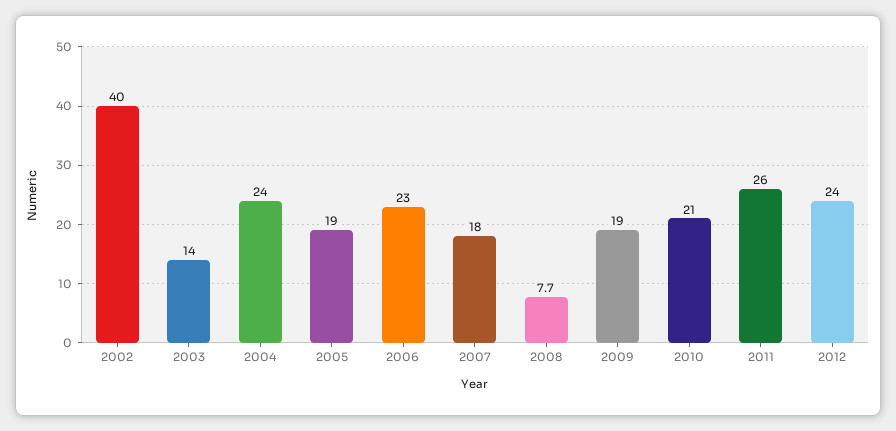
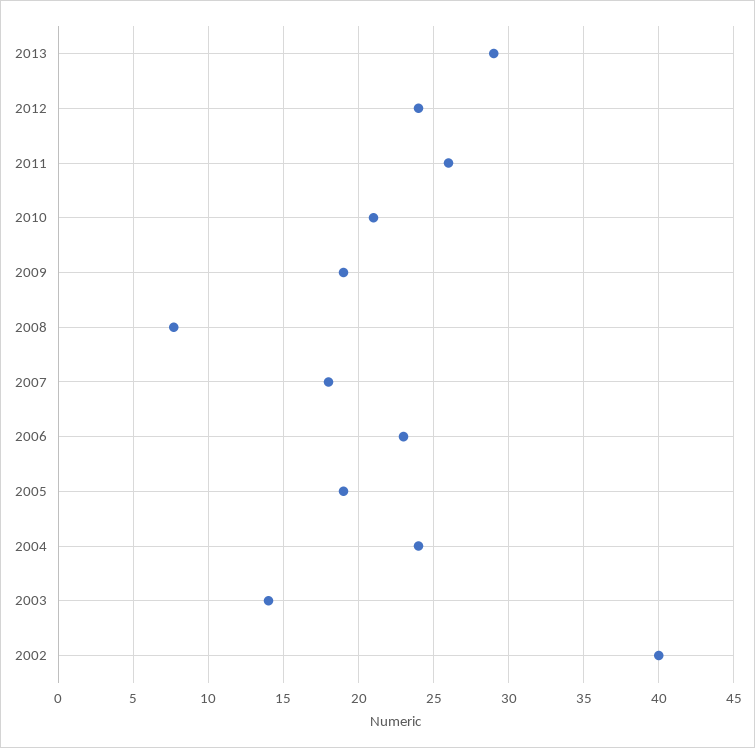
2013: none -> 29

